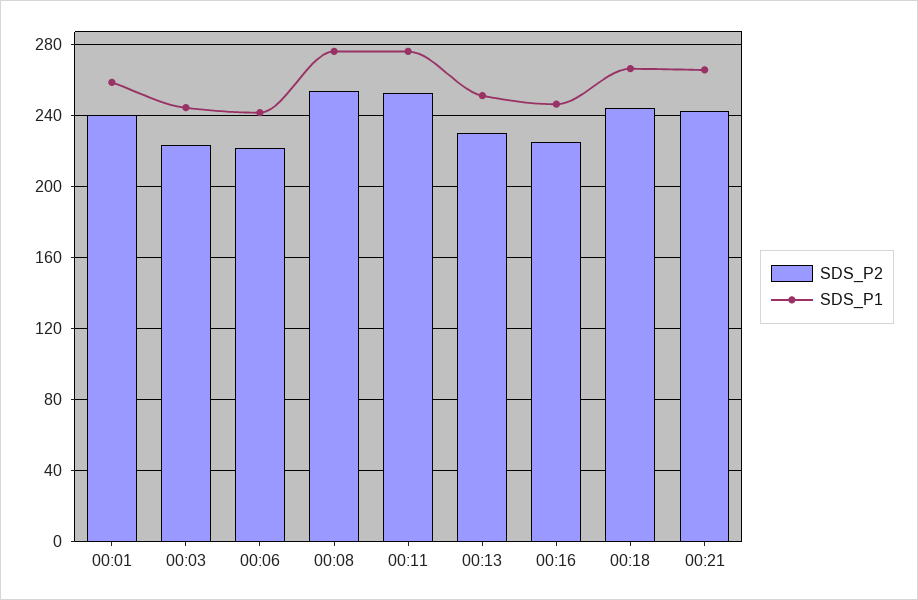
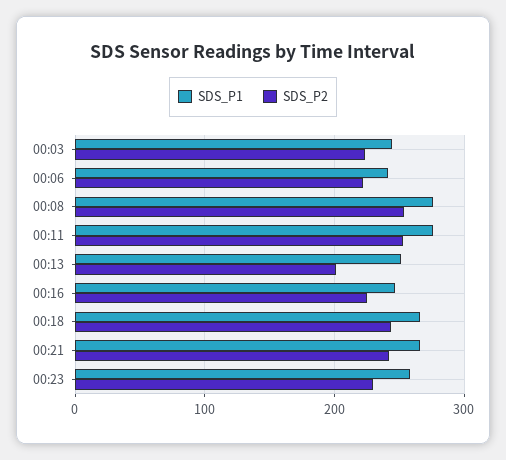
SDS_P2, 00:01: 240 -> none
SDS_P1, 00:01: 260 -> none
SDS_P2, 00:13: 230 -> 200
SDS_P1, 00:23: none -> 260
SDS_P2, 00:23: none -> 230

